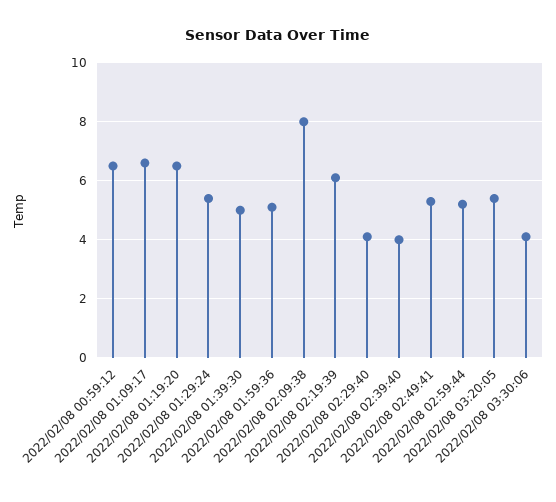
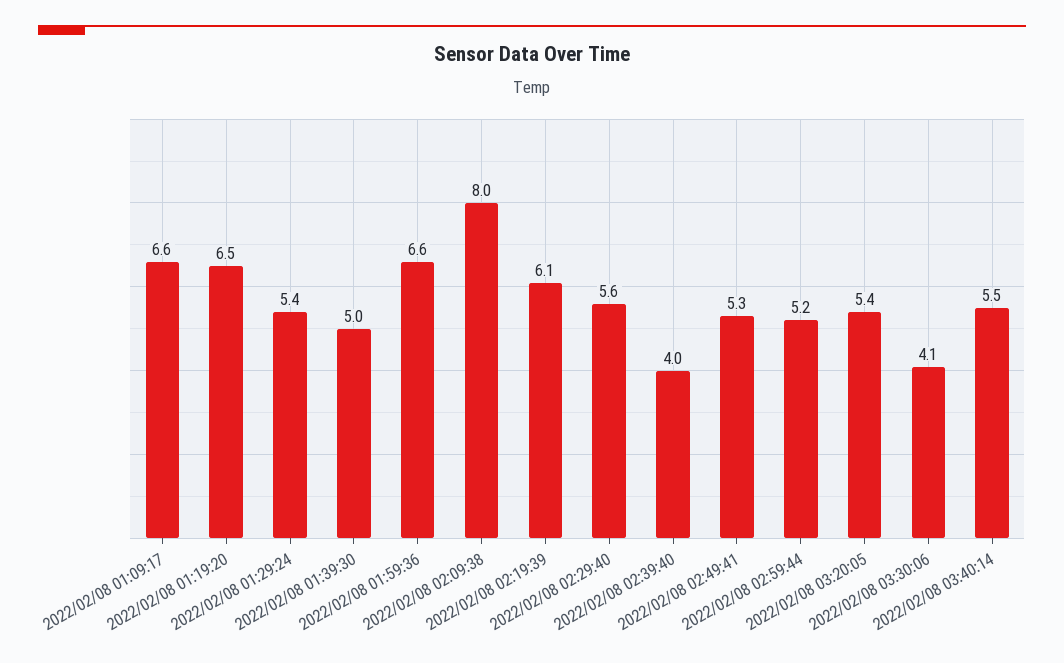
2022/02/08 00:59:12: 6.5 -> none
2022/02/08 01:59:36: 5 -> 6.6
2022/02/08 02:29:40: 4 -> 5.6
2022/02/08 03:40:14: none -> 5.5

